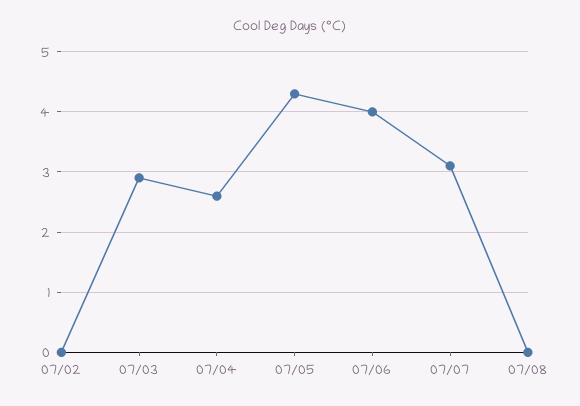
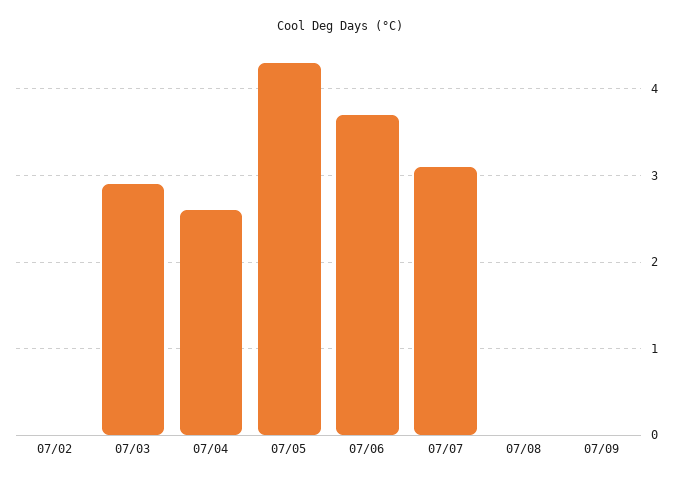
07/06: 4 -> 3.7
07/09: none -> 0

